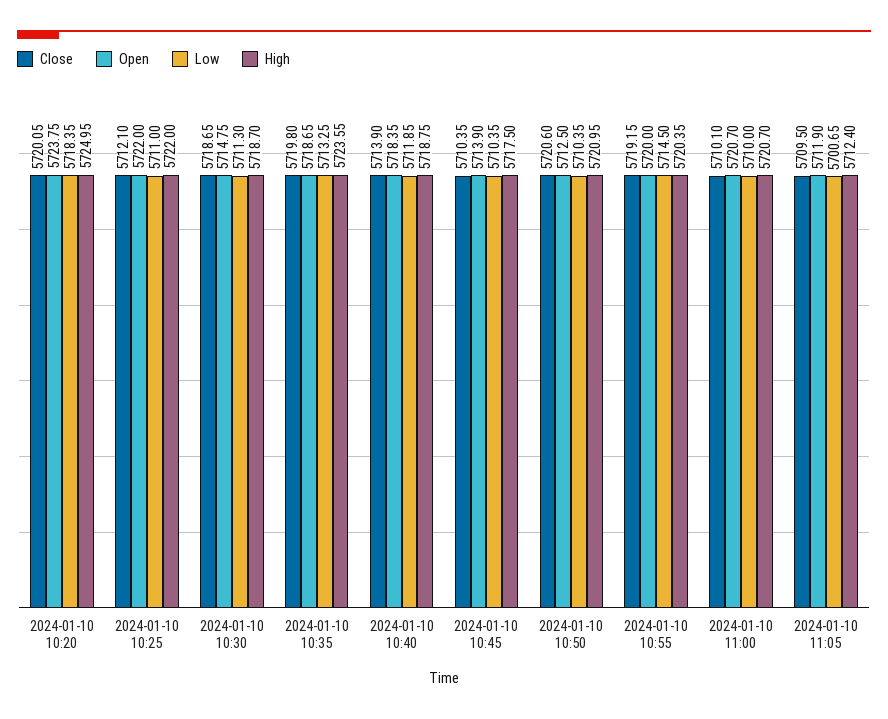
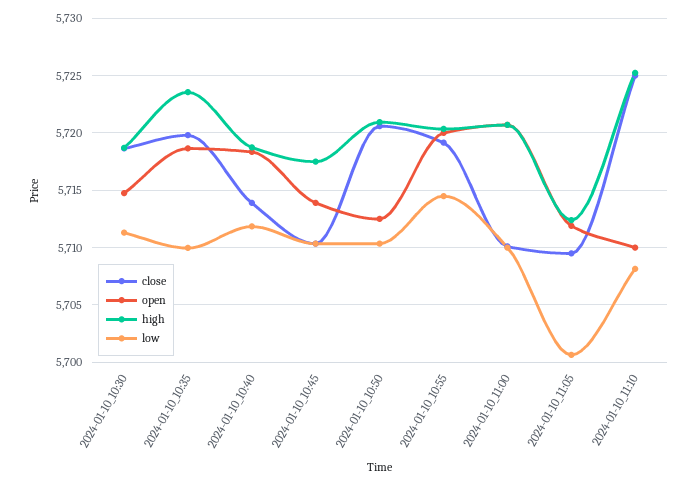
Close, 2024-01-10 10:20: 5720.05 -> none
Open, 2024-01-10 10:20: 5723.75 -> none
Low, 2024-01-10 10:20: 5718.35 -> none
High, 2024-01-10 10:20: 5724.95 -> none
Close, 2024-01-10 10:25: 5712.1 -> none
Open, 2024-01-10 10:25: 5722 -> none
Low, 2024-01-10 10:25: 5711 -> none
High, 2024-01-10 10:25: 5722 -> none
Low, 2024-01-10 10:35: 5713.25 -> 5710
Close, 2024-01-10_11:10: none -> 5725
Open, 2024-01-10_11:10: none -> 5710
High, 2024-01-10_11:10: none -> 5725
Low, 2024-01-10_11:10: none -> 5708

